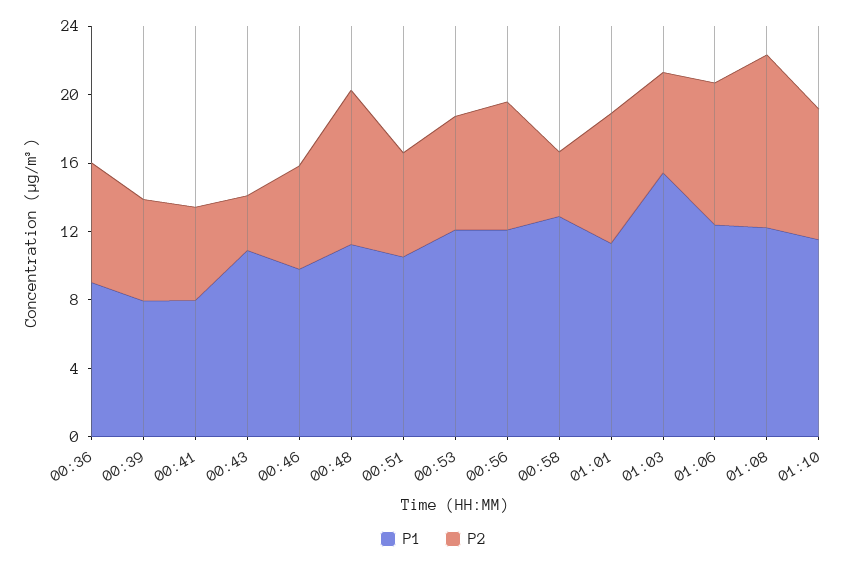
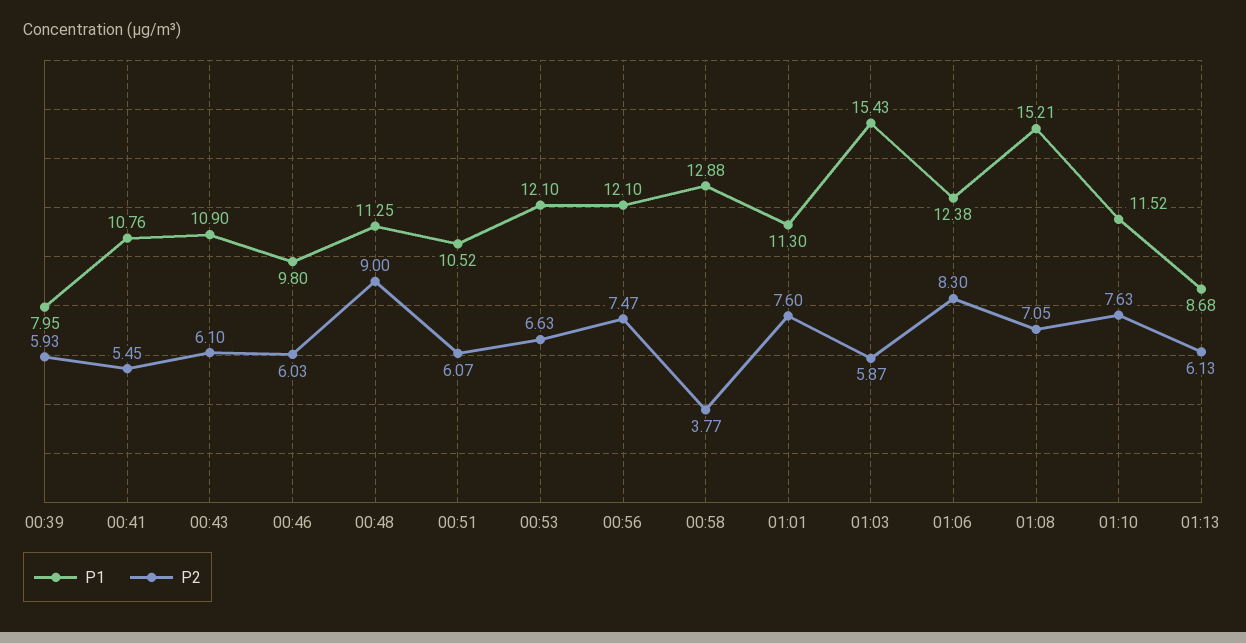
P1, 00:36: 9 -> none
P2, 00:36: 7 -> none
P1, 00:41: 8 -> 10.76
P2, 00:43: 3 -> 6.1
P1, 01:08: 12 -> 15.21
P2, 01:08: 10 -> 7.05
P1, 01:13: none -> 8.68
P2, 01:13: none -> 6.13

